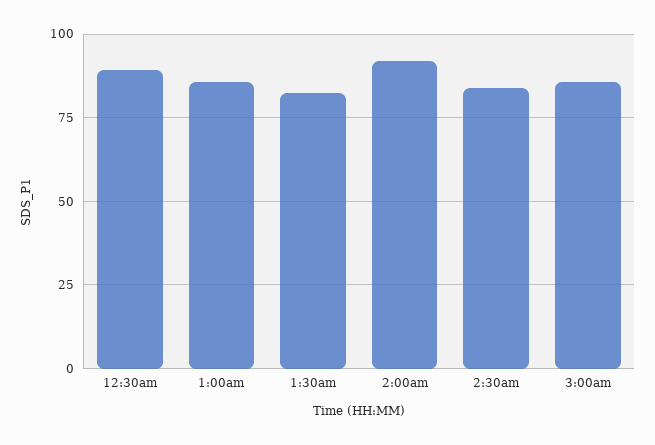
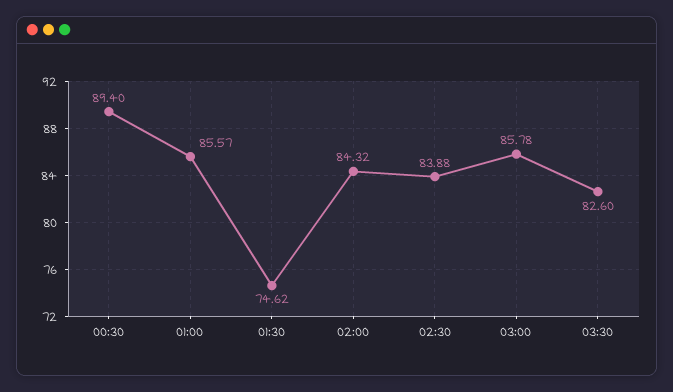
1:30am: 82.5 -> 74.62
2:00am: 92.5 -> 84.32
03:30: none -> 82.6

